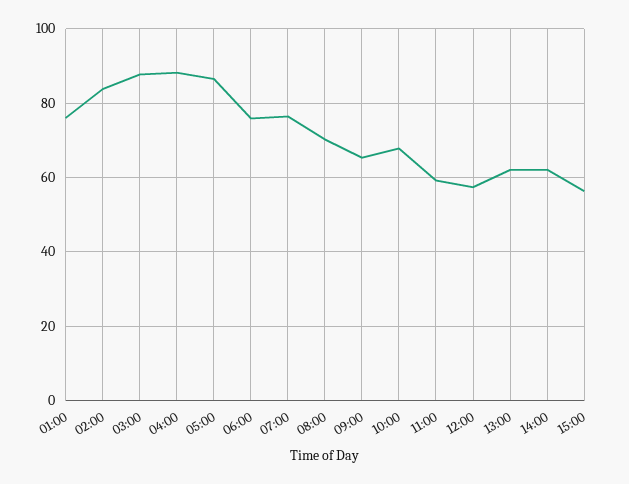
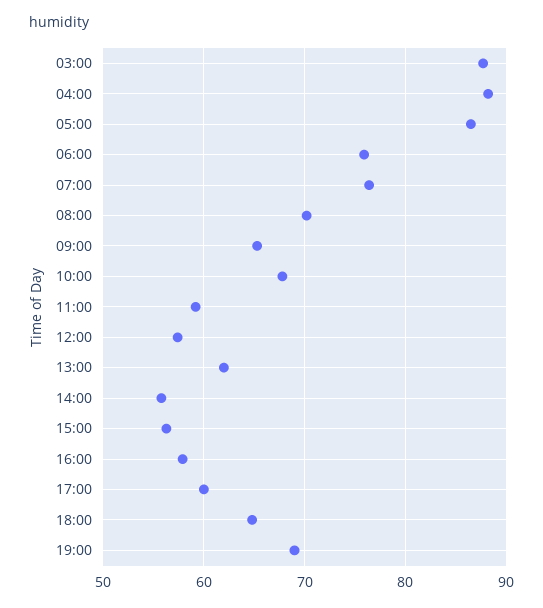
01:00: 76 -> none
02:00: 84 -> none
14:00: 62 -> 56
16:00: none -> 58
17:00: none -> 60
18:00: none -> 65
19:00: none -> 69

